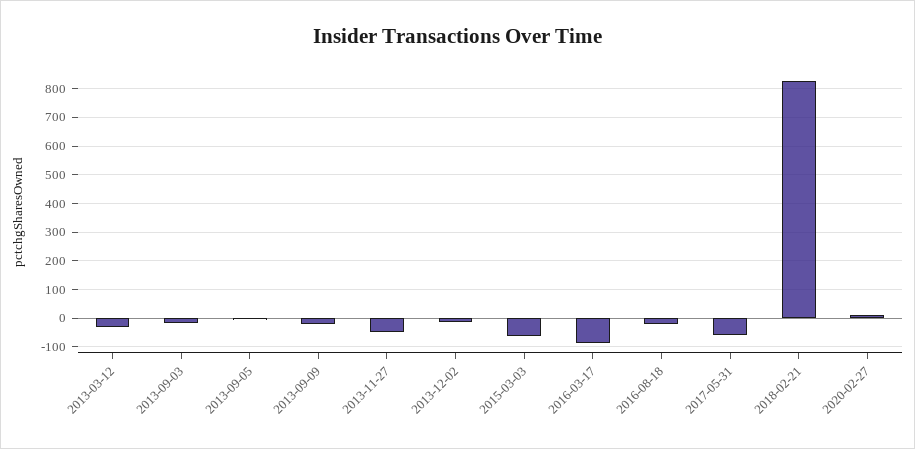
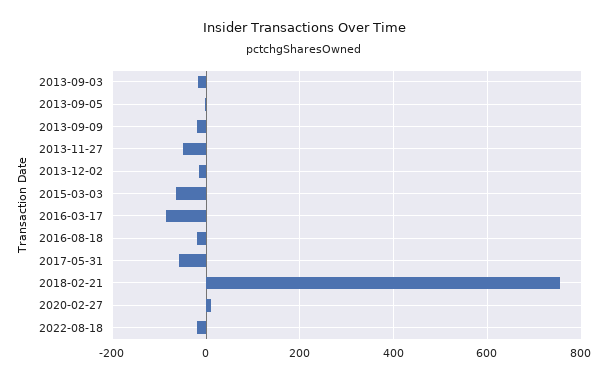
2013-03-12: -25 -> none
2018-02-21: 825 -> 760
2022-08-18: none -> -20

